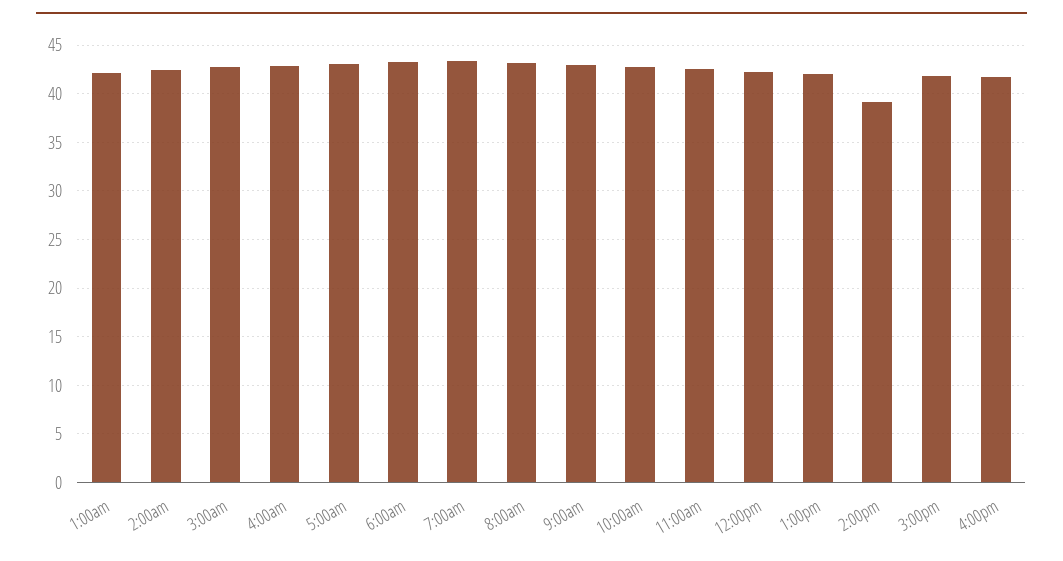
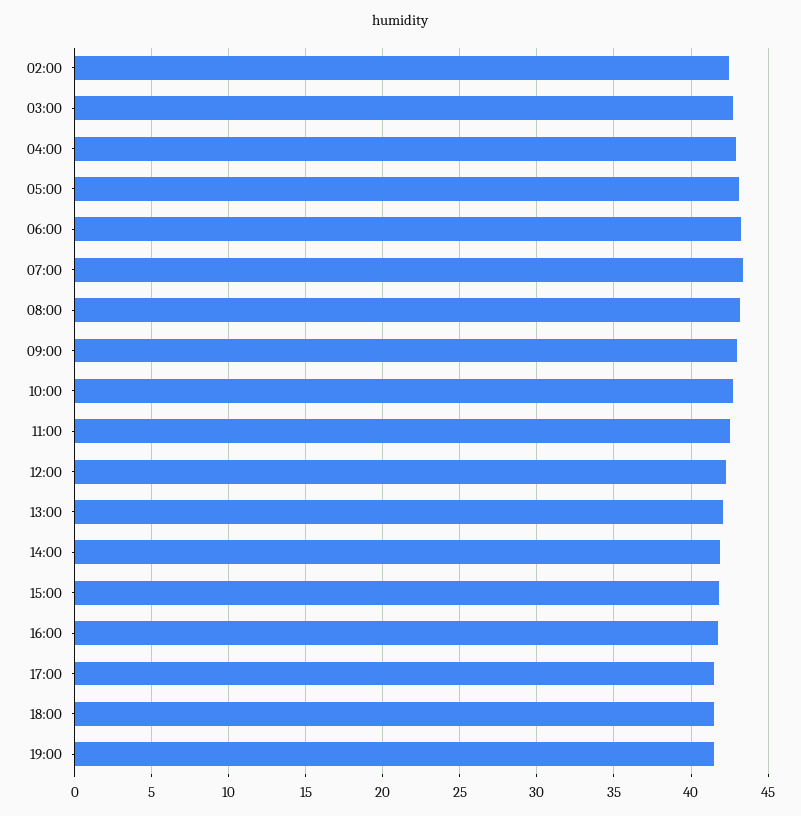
1:00am: 42 -> none
2:00pm: 39 -> 42
17:00: none -> 41.5
18:00: none -> 41.5
19:00: none -> 41.5

